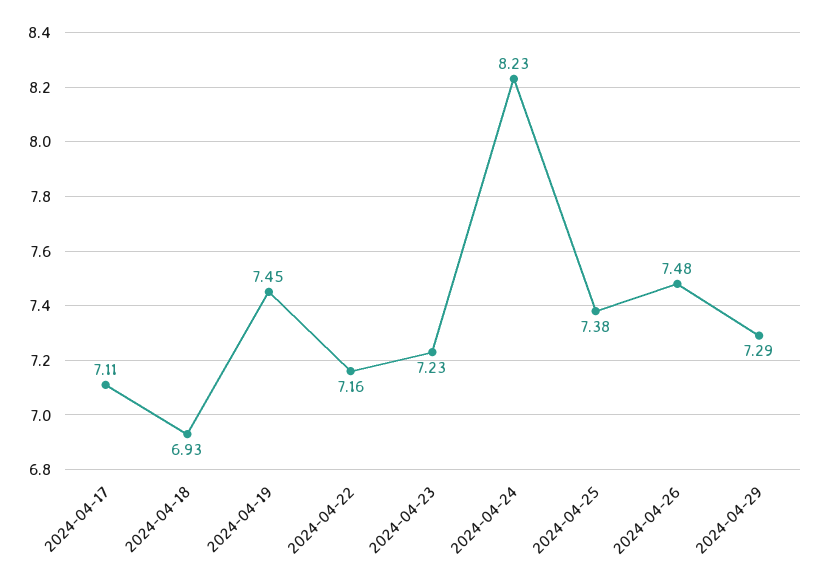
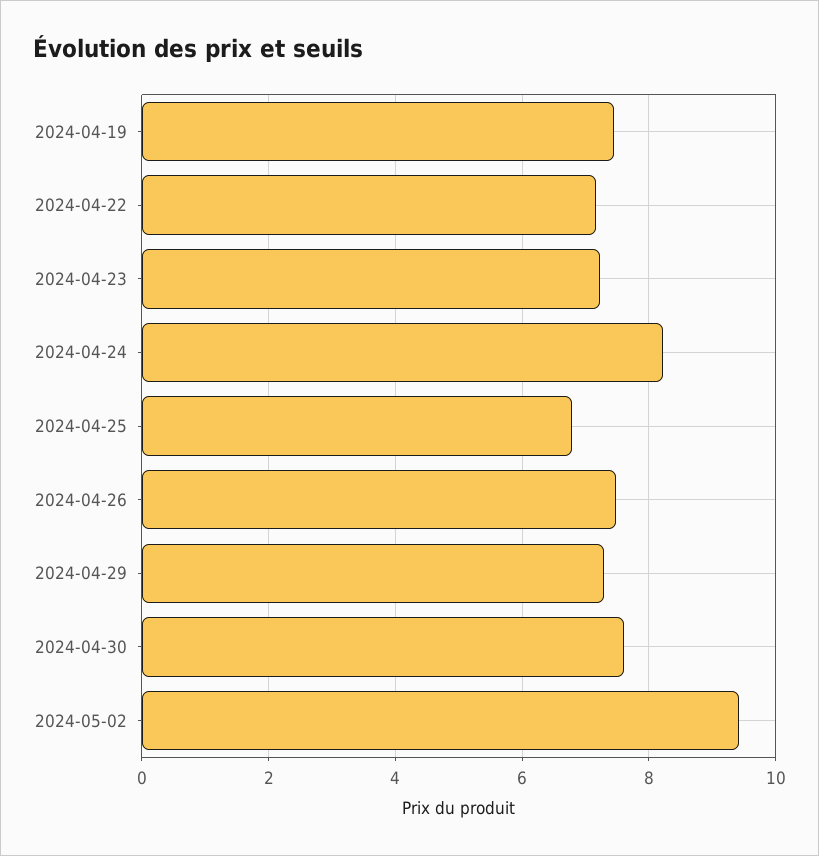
2024-04-17: 7.11 -> none
2024-04-18: 6.93 -> none
2024-04-25: 7.38 -> 6.8
2024-04-30: none -> 7.6
2024-05-02: none -> 9.4

